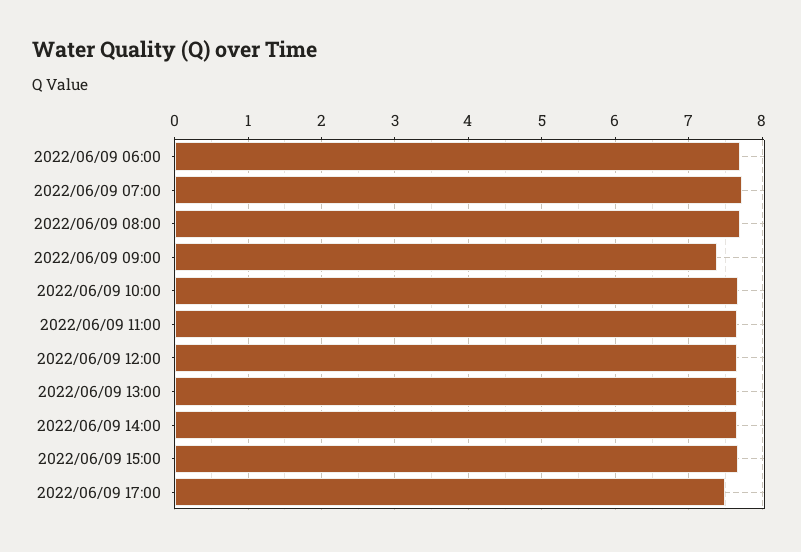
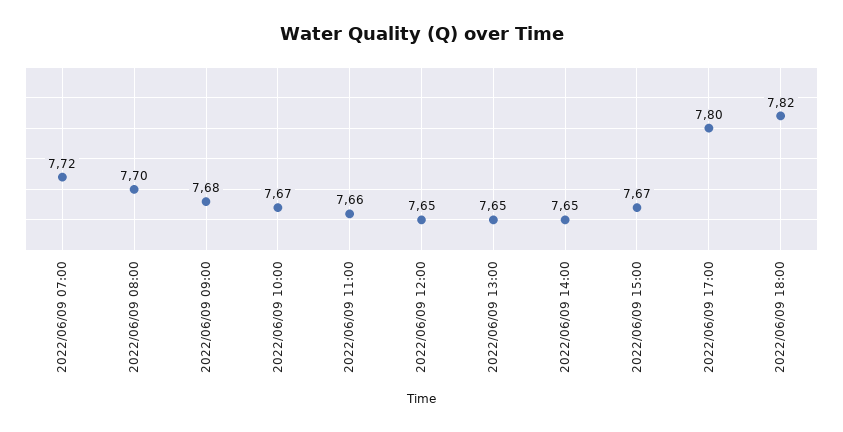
2022/06/09 06:00: 7.7 -> none
2022/06/09 09:00: 7.4 -> 7.68
2022/06/09 17:00: 7.5 -> 7.8
2022/06/09 18:00: none -> 7.82

